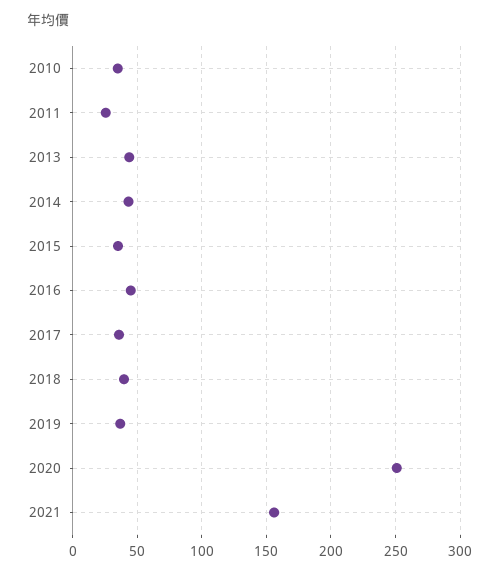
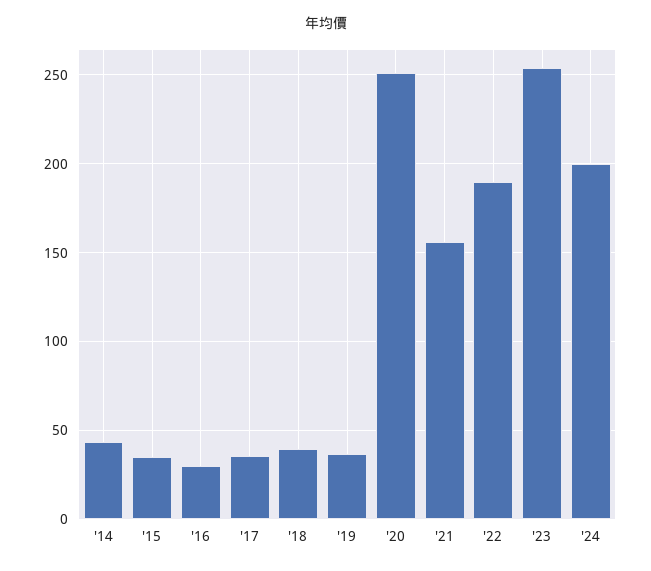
2010: 35 -> none
2011: 25 -> none
2013: 45 -> none
2016: 45 -> 30
'22: none -> 190
'23: none -> 255
'24: none -> 200

